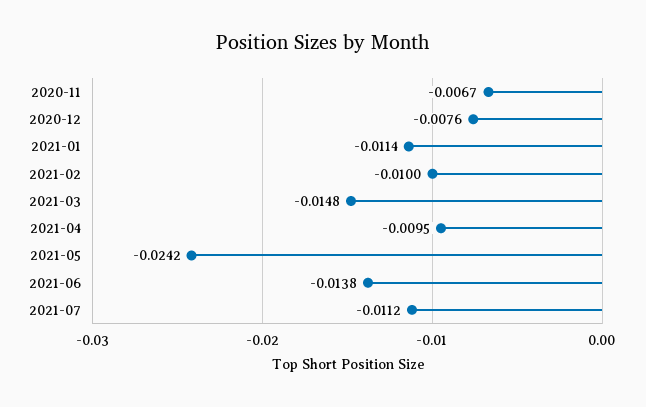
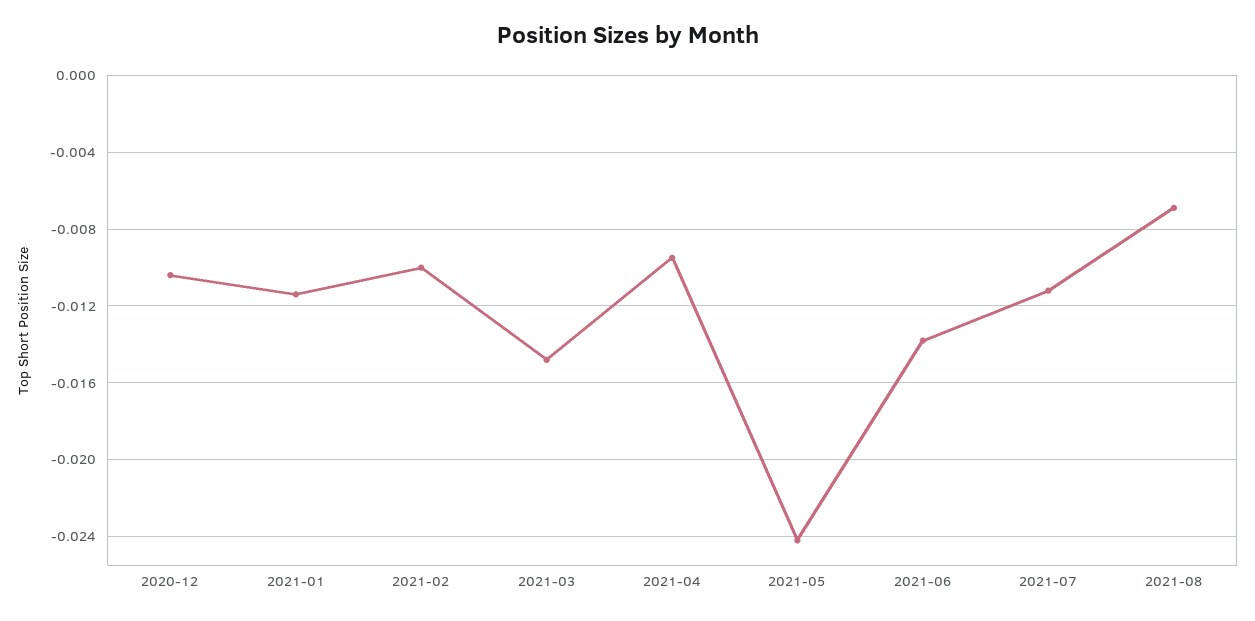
2020-11: -0.0067 -> none
2020-12: -0.0076 -> -0.0105
2021-08: none -> -0.007

